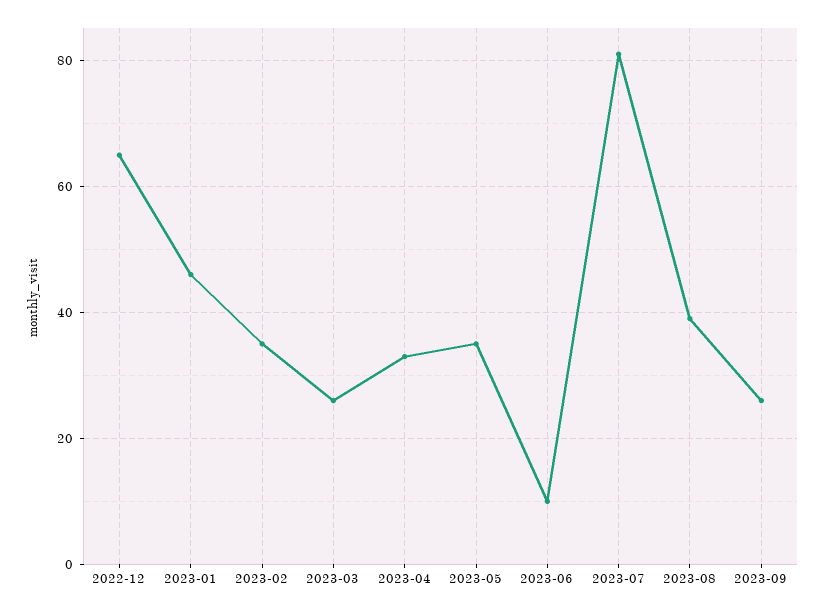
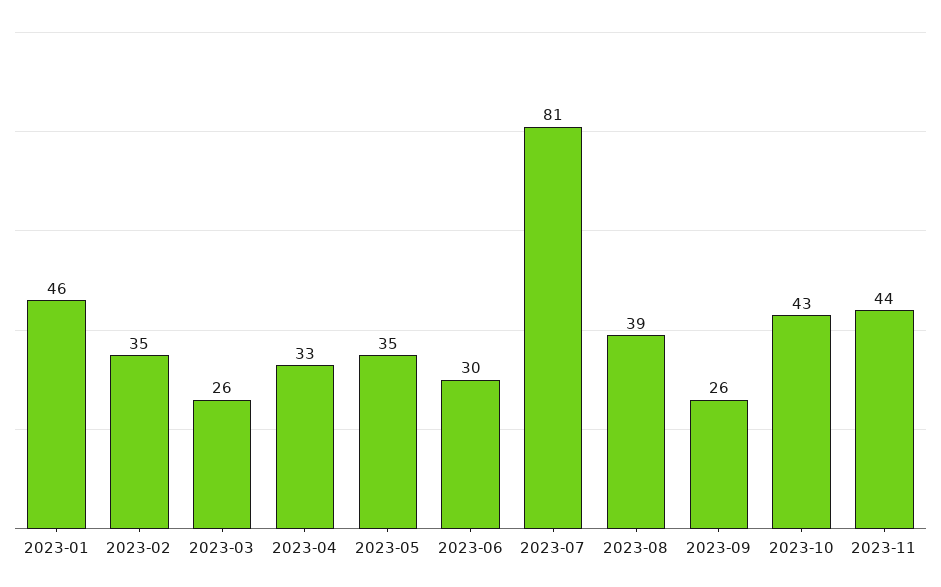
2022-12: 65 -> none
2023-06: 10 -> 30
2023-10: none -> 43
2023-11: none -> 44

